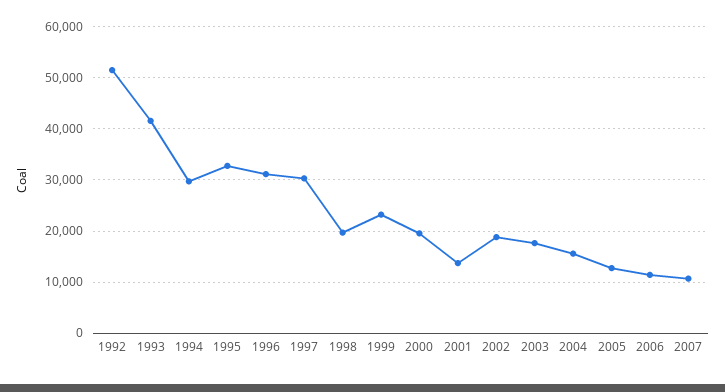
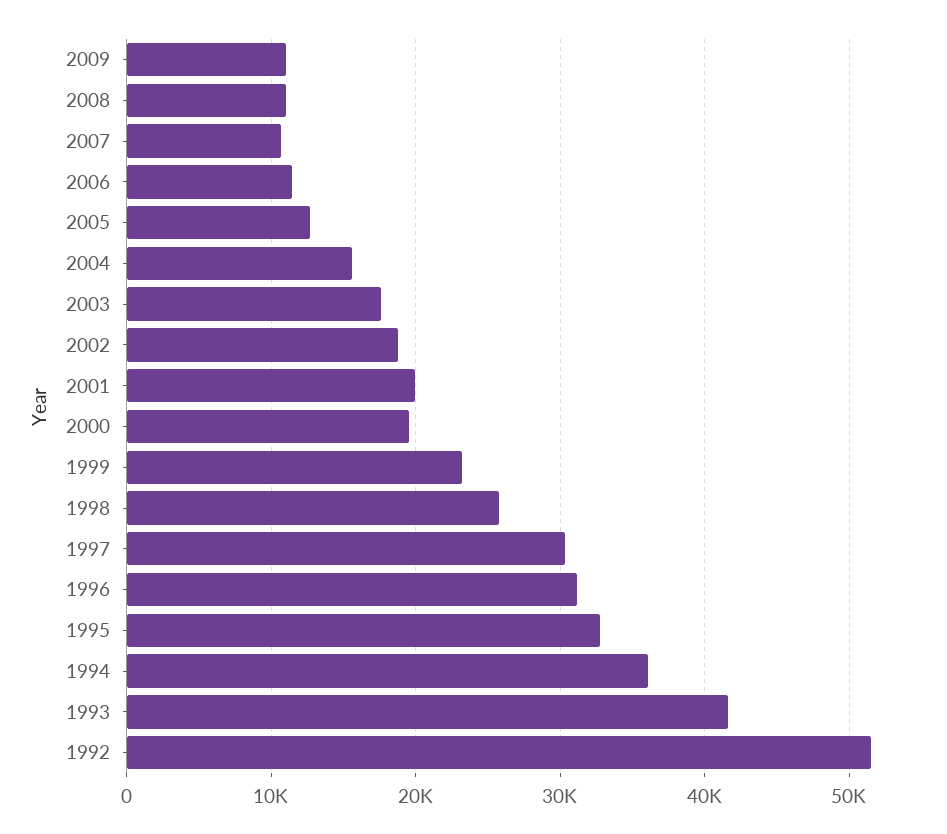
1994: 30000 -> 36000
1998: 20000 -> 26000
2001: 14000 -> 20000
2009: none -> 11000
2008: none -> 11000

